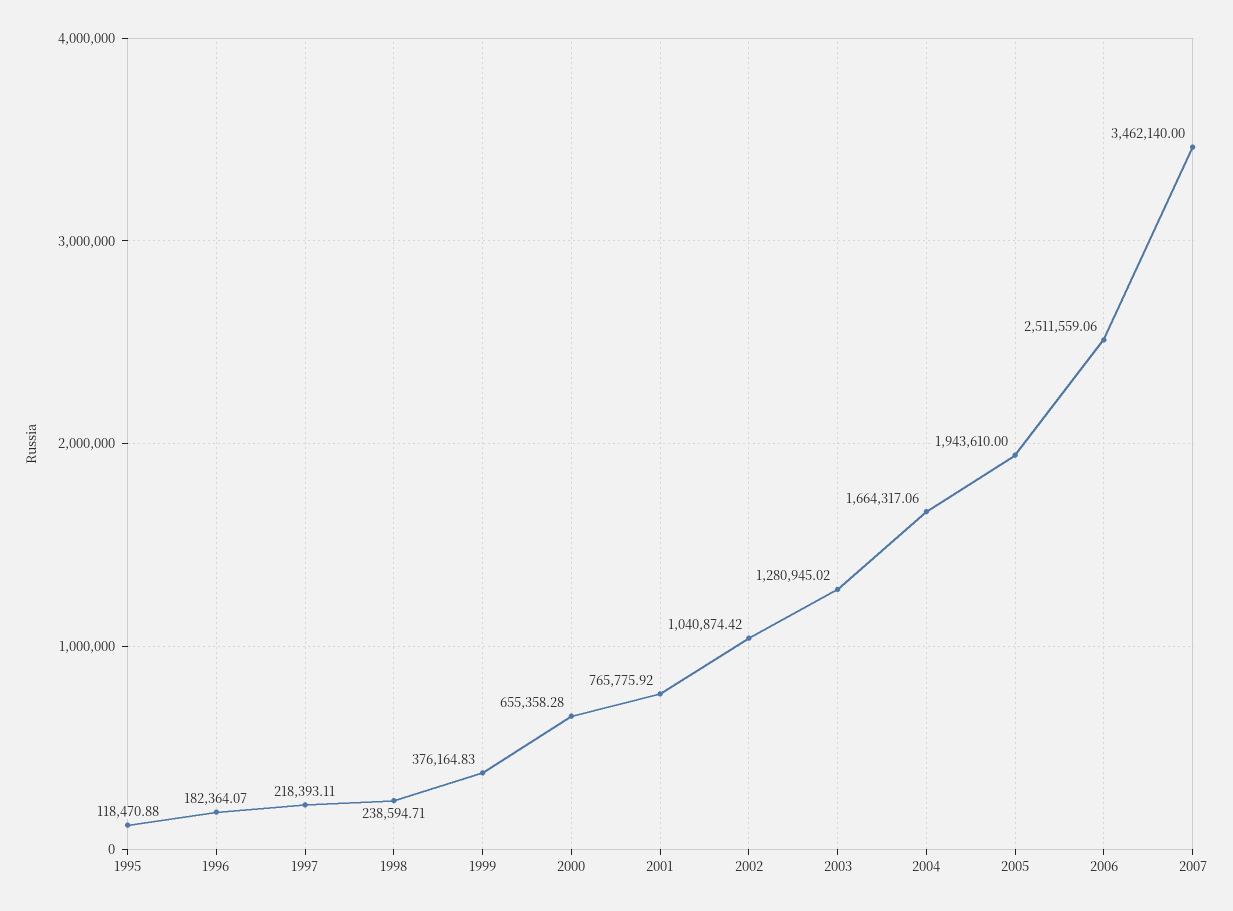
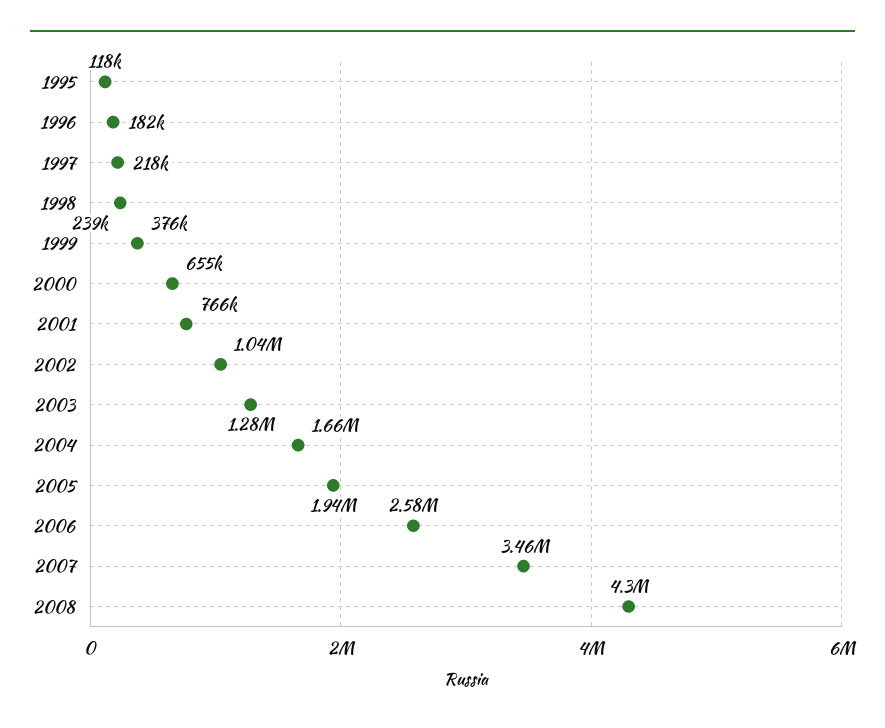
2006: 2511559.06 -> 2580000
2008: none -> 4300000

